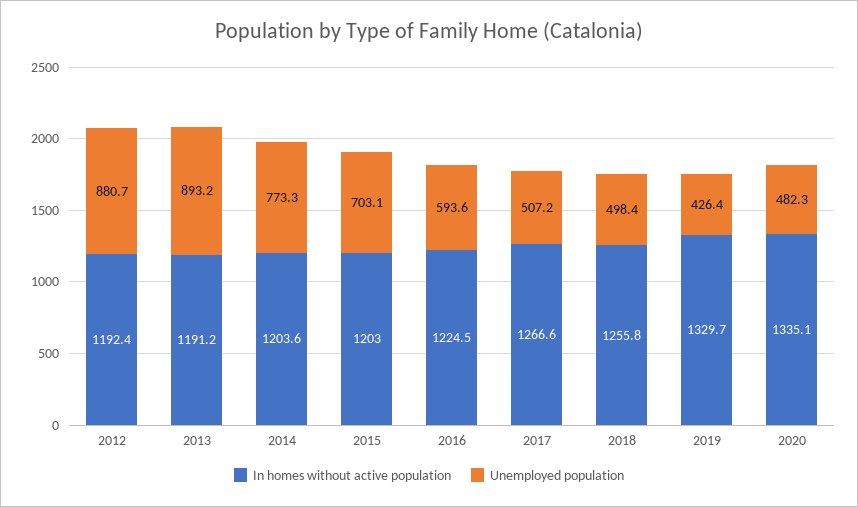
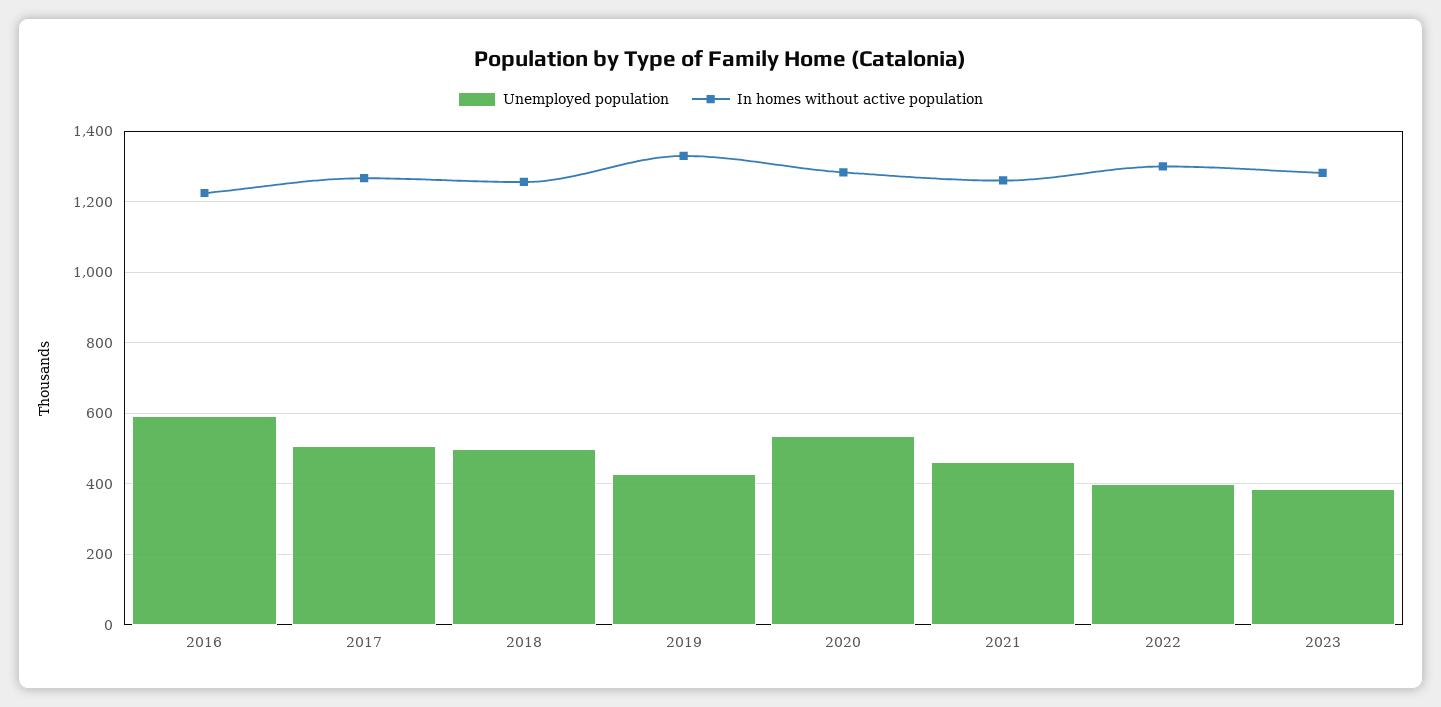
In homes without active population, 2012: 1192.4 -> none
Unemployed population, 2012: 880.7 -> none
In homes without active population, 2013: 1191.2 -> none
Unemployed population, 2013: 893.2 -> none
In homes without active population, 2014: 1203.6 -> none
Unemployed population, 2014: 773.3 -> none
In homes without active population, 2015: 1203 -> none
Unemployed population, 2015: 703.1 -> none
In homes without active population, 2020: 1335.1 -> 1280
Unemployed population, 2020: 482.3 -> 540
Unemployed population, 2021: none -> 460
In homes without active population, 2021: none -> 1260
Unemployed population, 2022: none -> 400
In homes without active population, 2022: none -> 1300
Unemployed population, 2023: none -> 380
In homes without active population, 2023: none -> 1280

